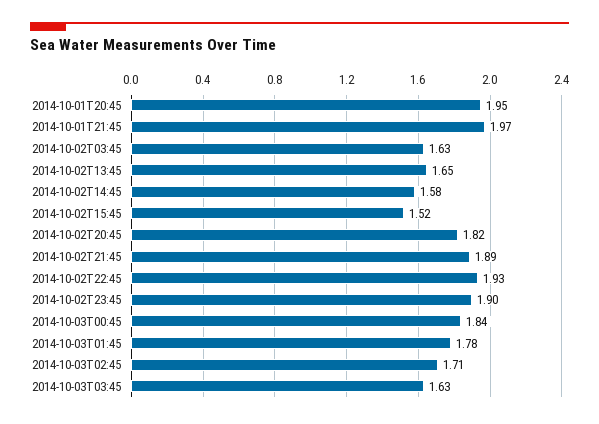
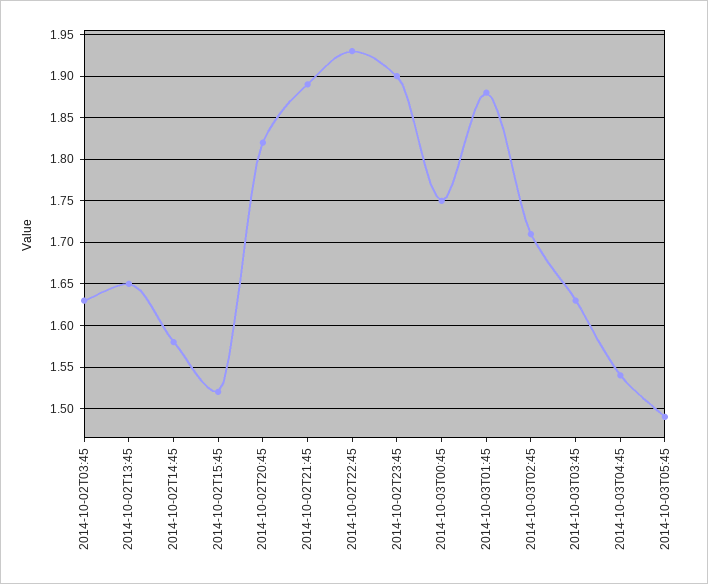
2014-10-01T20:45: 1.95 -> none
2014-10-01T21:45: 1.97 -> none
2014-10-03T00:45: 1.84 -> 1.75
2014-10-03T01:45: 1.78 -> 1.88
2014-10-03T04:45: none -> 1.54
2014-10-03T05:45: none -> 1.49

